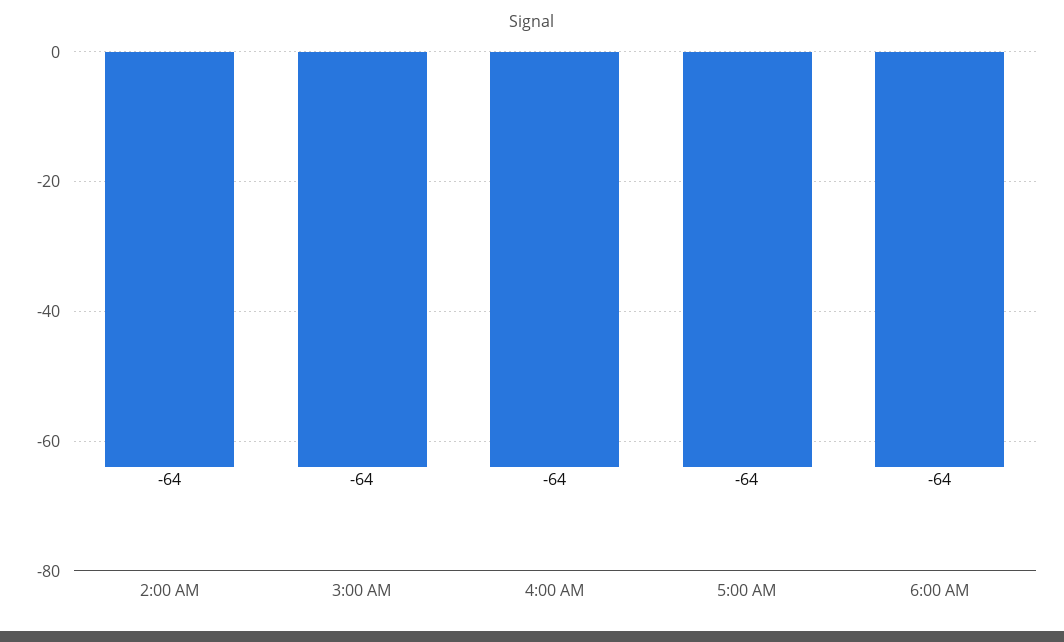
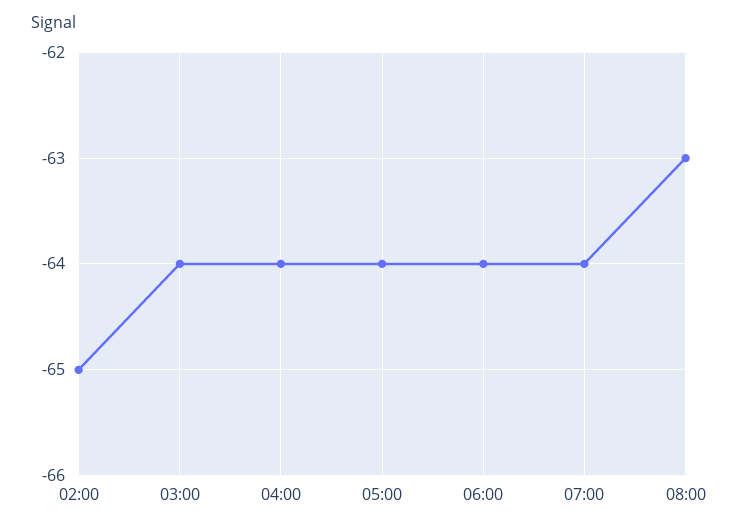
2:00 AM: -64 -> -65
07:00: none -> -64
08:00: none -> -63

